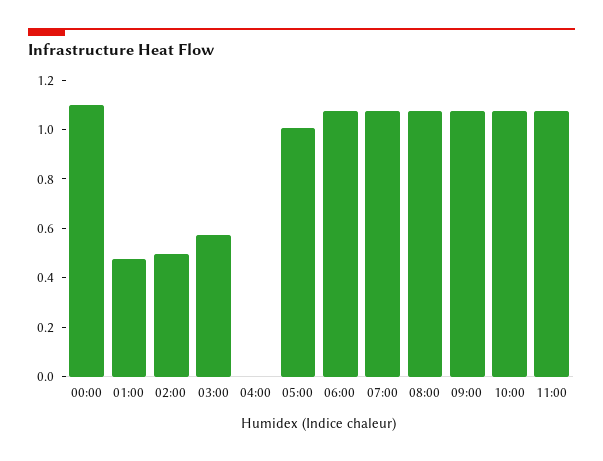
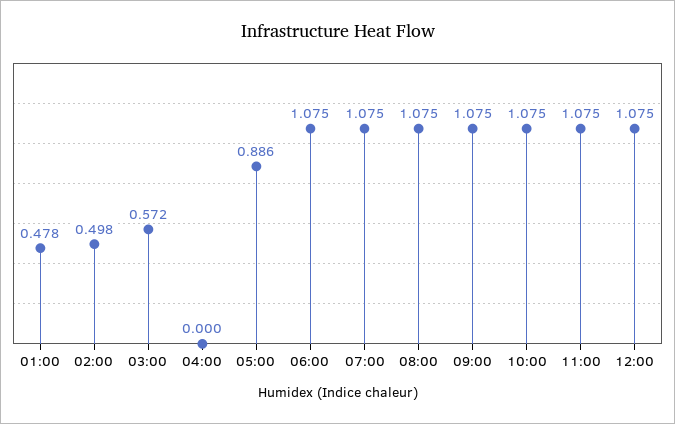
00:00: 1.1 -> none
05:00: 1 -> 0.886
12:00: none -> 1.075

